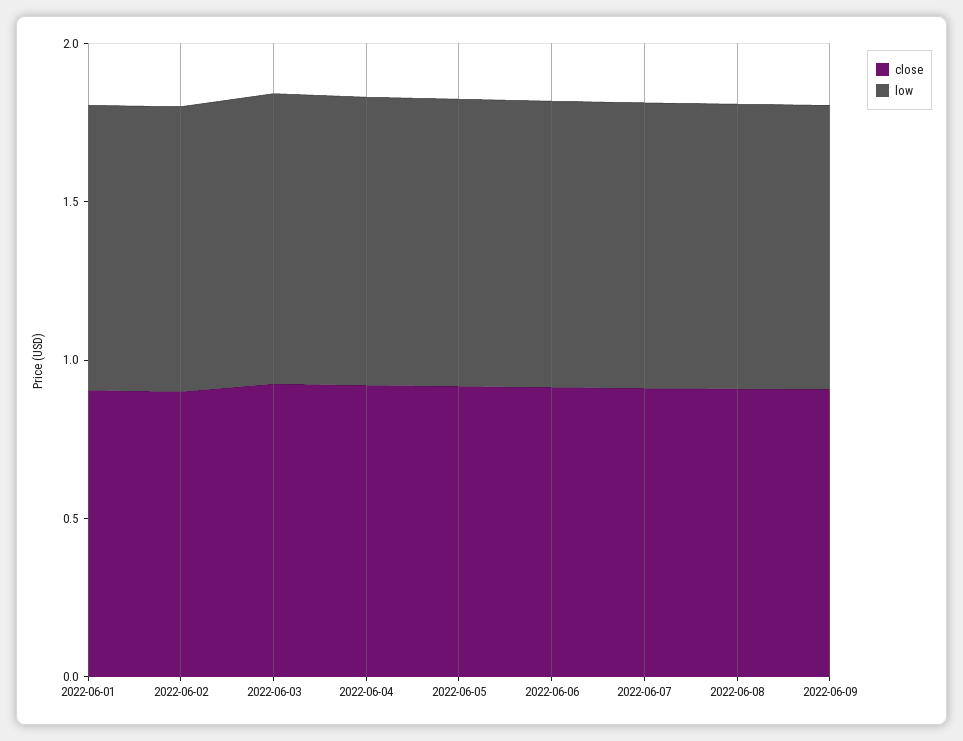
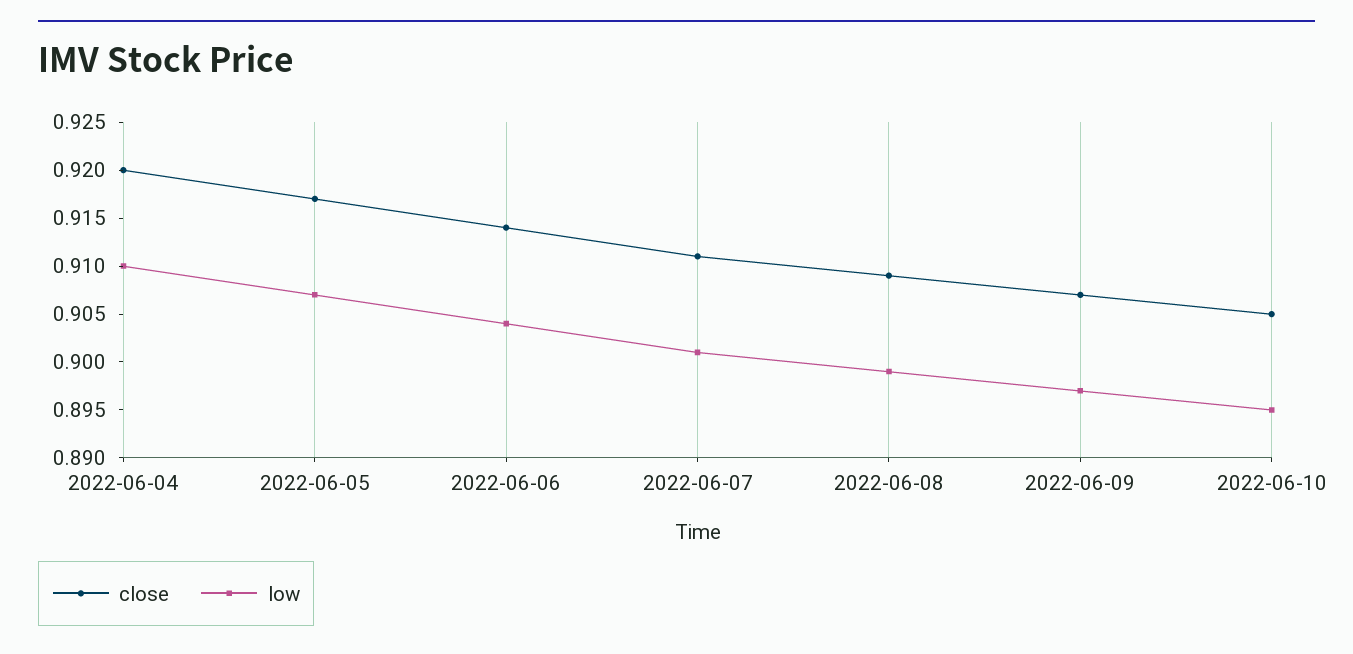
close, 2022-06-01: 0.9 -> none
low, 2022-06-01: 0.9 -> none
close, 2022-06-02: 0.9 -> none
low, 2022-06-02: 0.9 -> none
close, 2022-06-03: 0.9 -> none
low, 2022-06-03: 0.9 -> none
close, 2022-06-10: none -> 0.905
low, 2022-06-10: none -> 0.895

